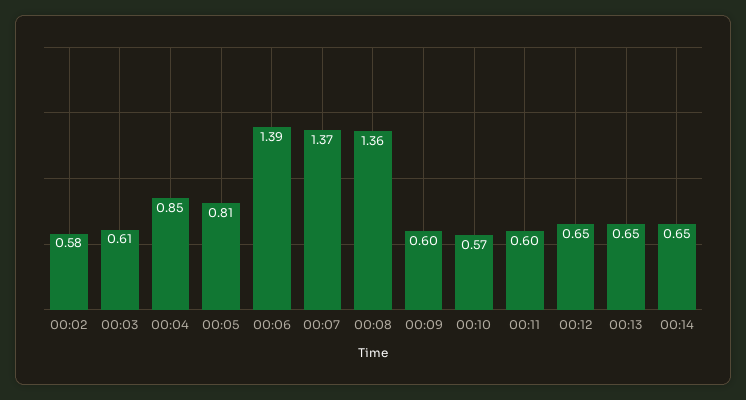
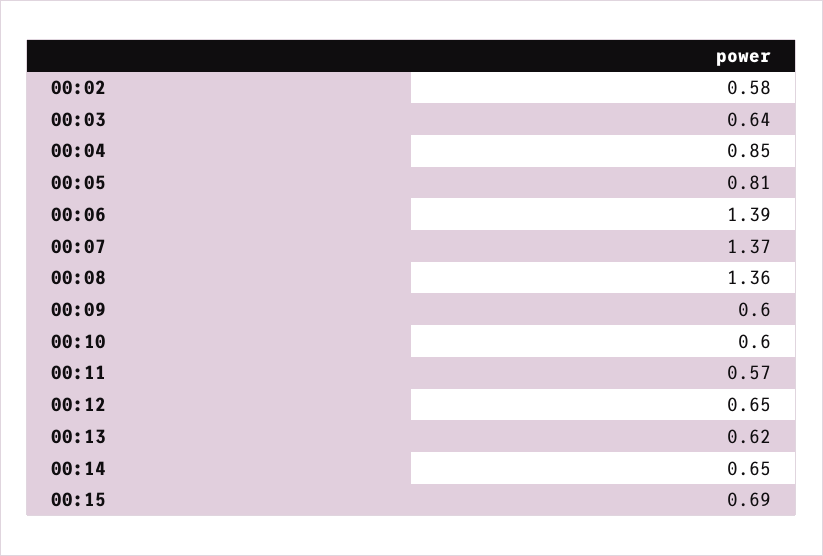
00:03: 0.61 -> 0.64
00:10: 0.57 -> 0.6
00:11: 0.6 -> 0.57
00:13: 0.65 -> 0.62
00:15: none -> 0.69

